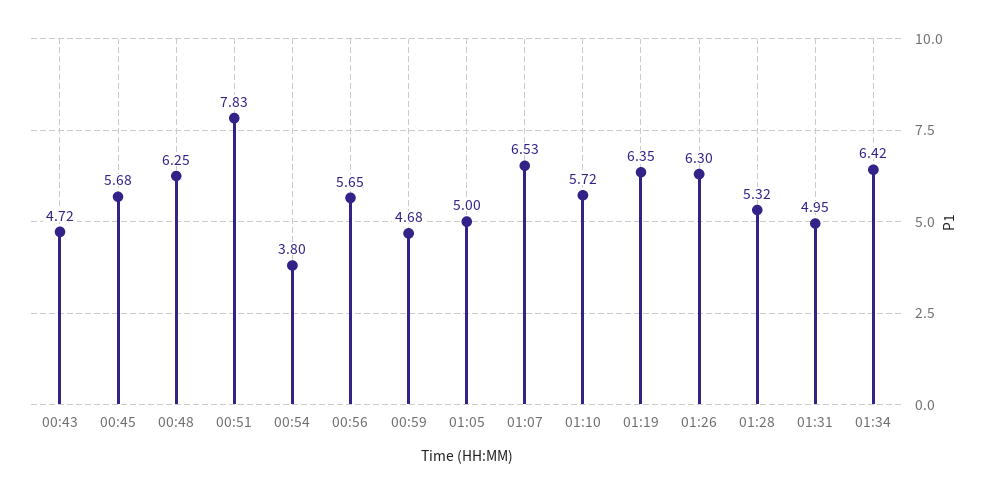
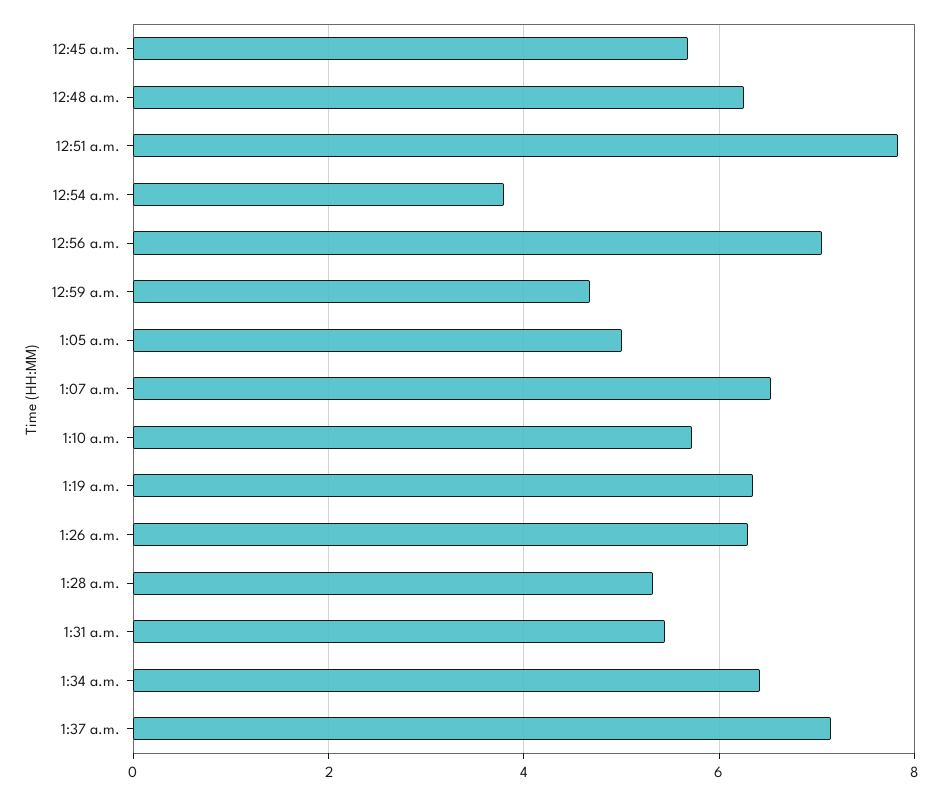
00:43: 4.72 -> none
00:56: 5.65 -> 7
01:31: 4.95 -> 5.4
1:37 a.m.: none -> 7.2

